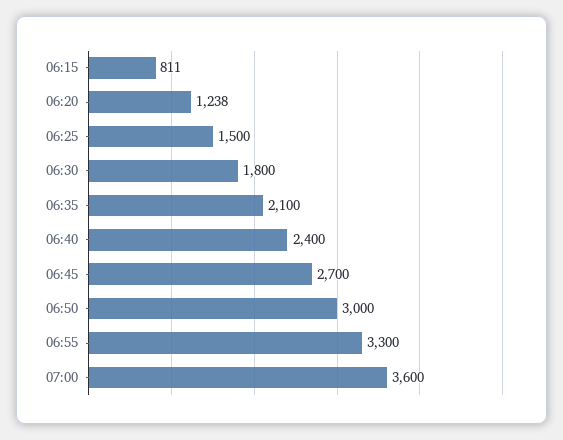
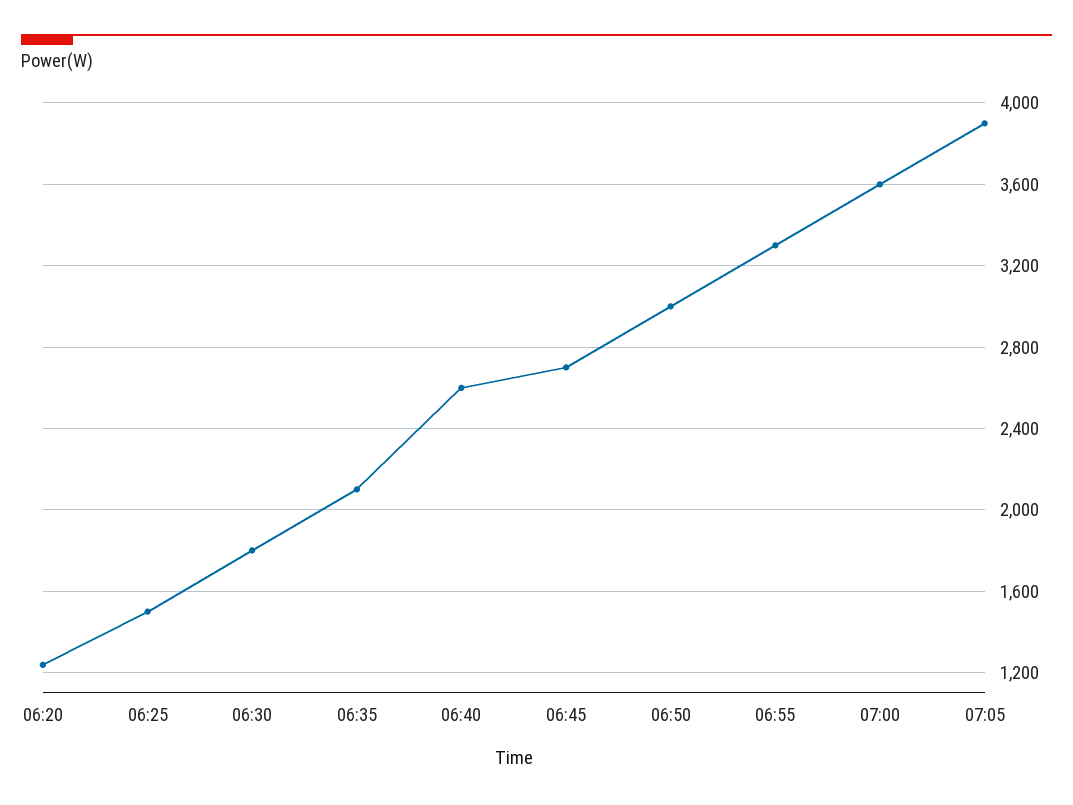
06:15: 811 -> none
06:40: 2400 -> 2600
07:05: none -> 3900

